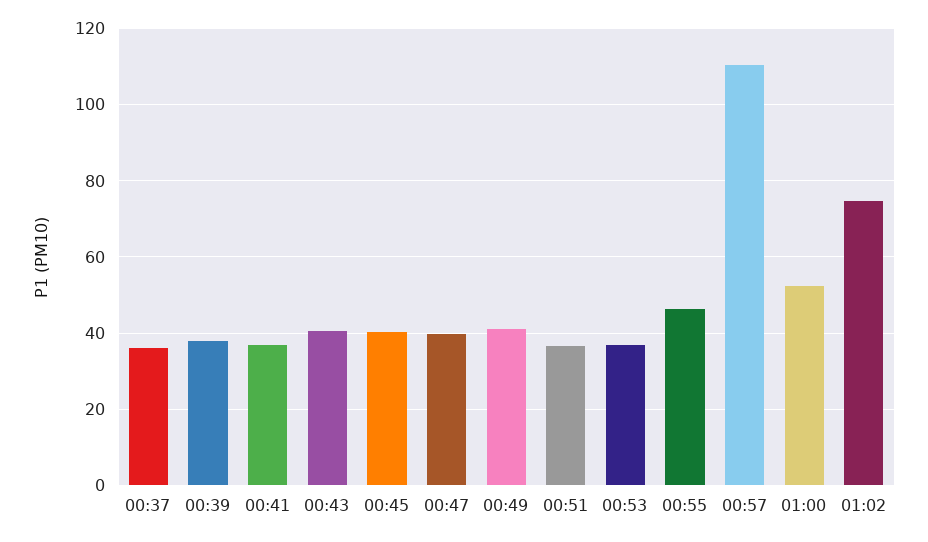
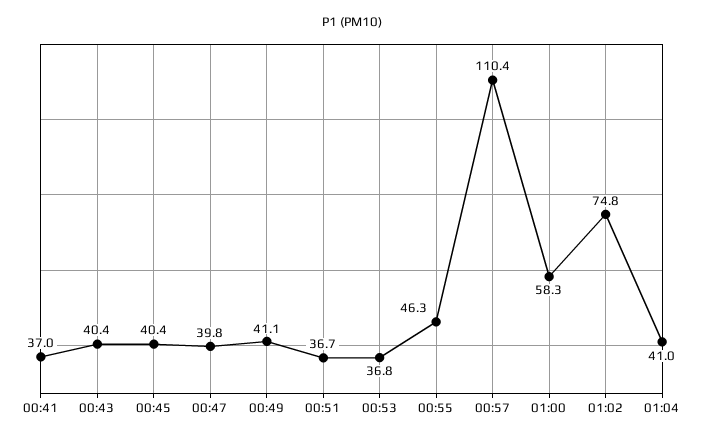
00:37: 36 -> none
00:39: 38 -> none
01:00: 52 -> 58.3
01:04: none -> 41

